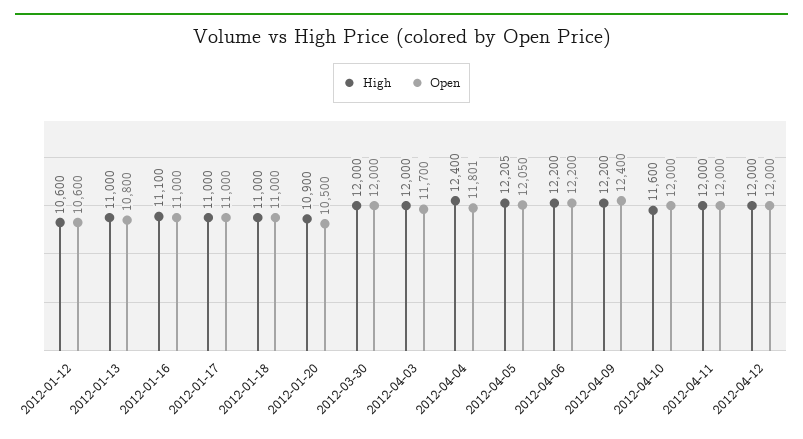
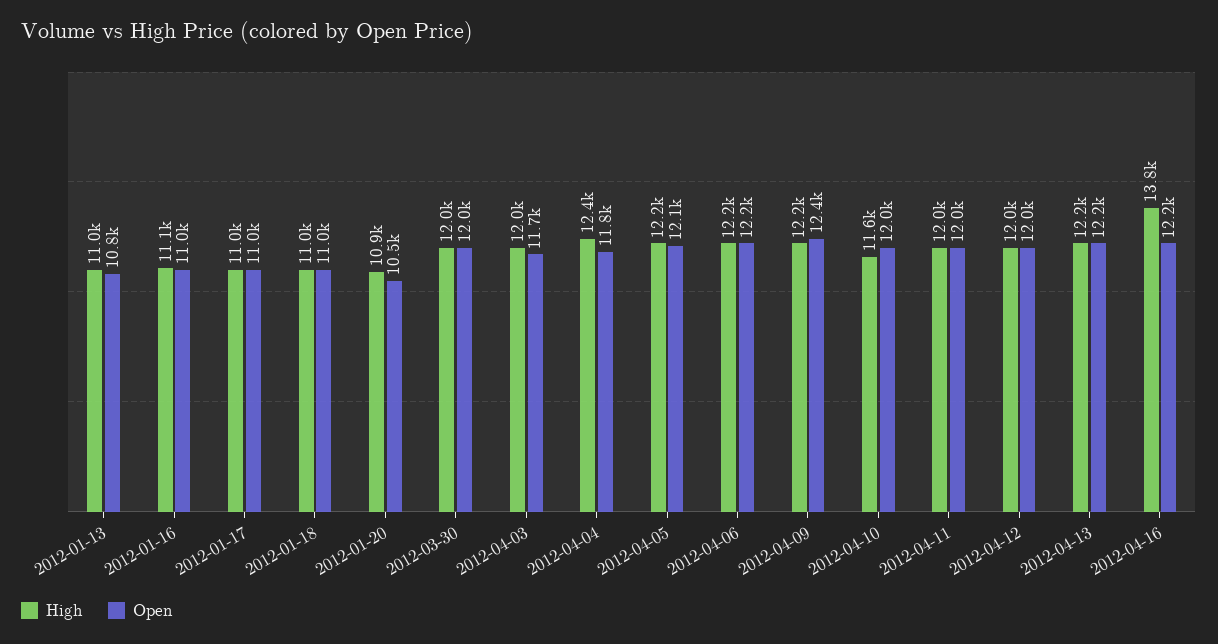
High, 2012-01-12: 10600 -> none
Open, 2012-01-12: 10600 -> none
High, 2012-04-13: none -> 12200
Open, 2012-04-13: none -> 12200
High, 2012-04-16: none -> 13800
Open, 2012-04-16: none -> 12200

